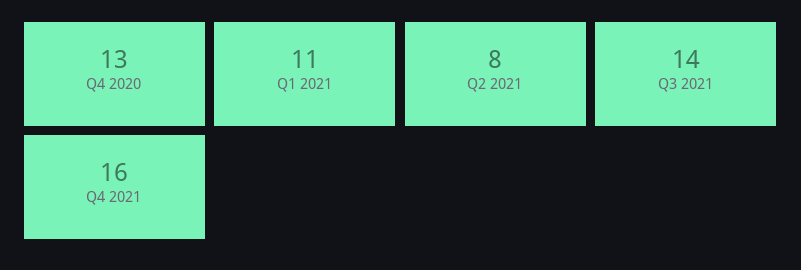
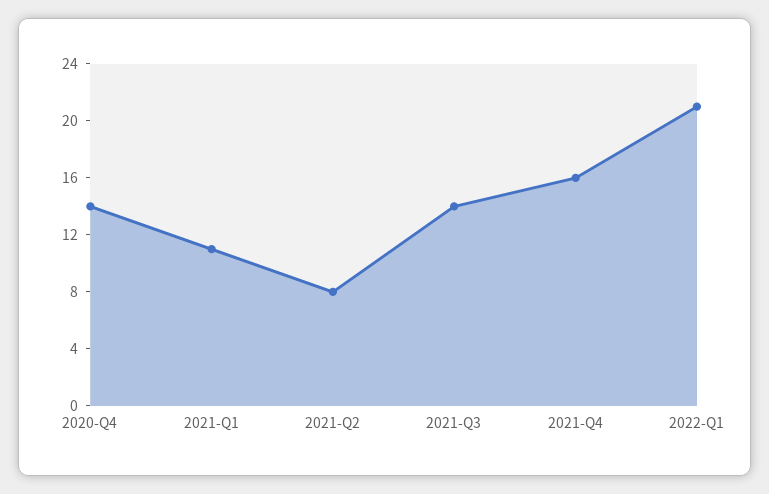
Q4 2020: 13 -> 14
2022-Q1: none -> 21

